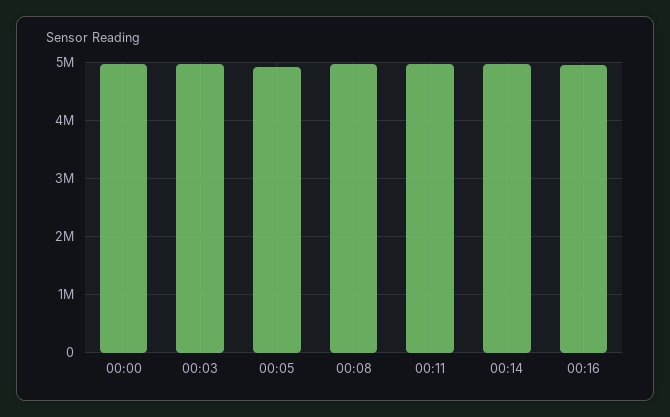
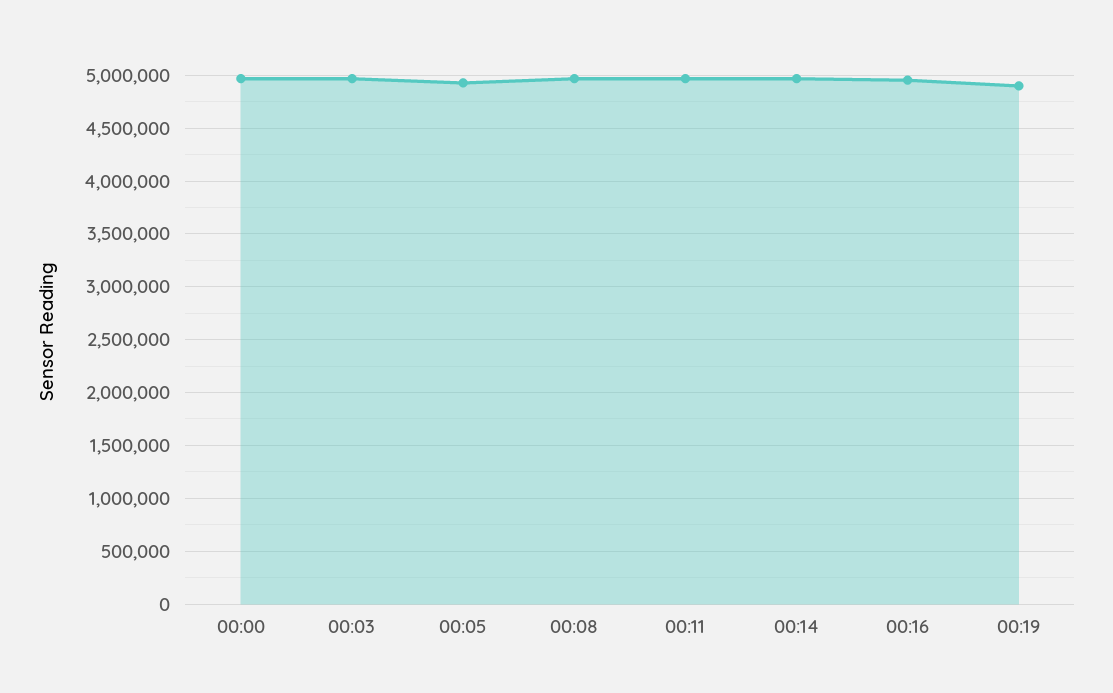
00:19: none -> 4900000

